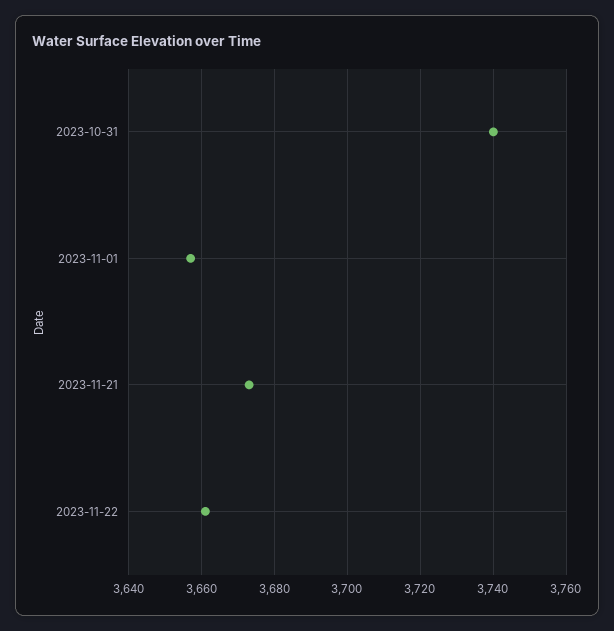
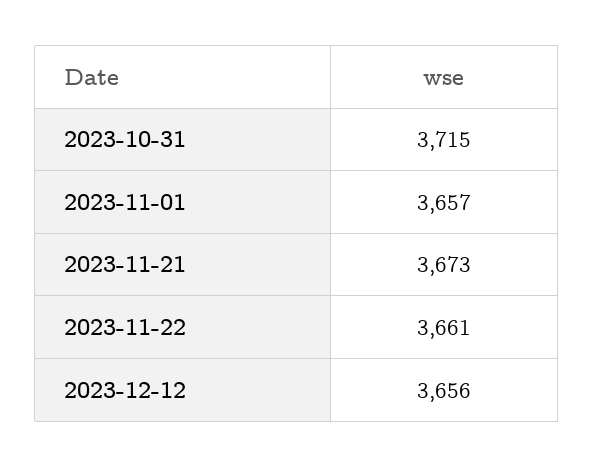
2023-10-31: 3740 -> 3715
2023-12-12: none -> 3656

